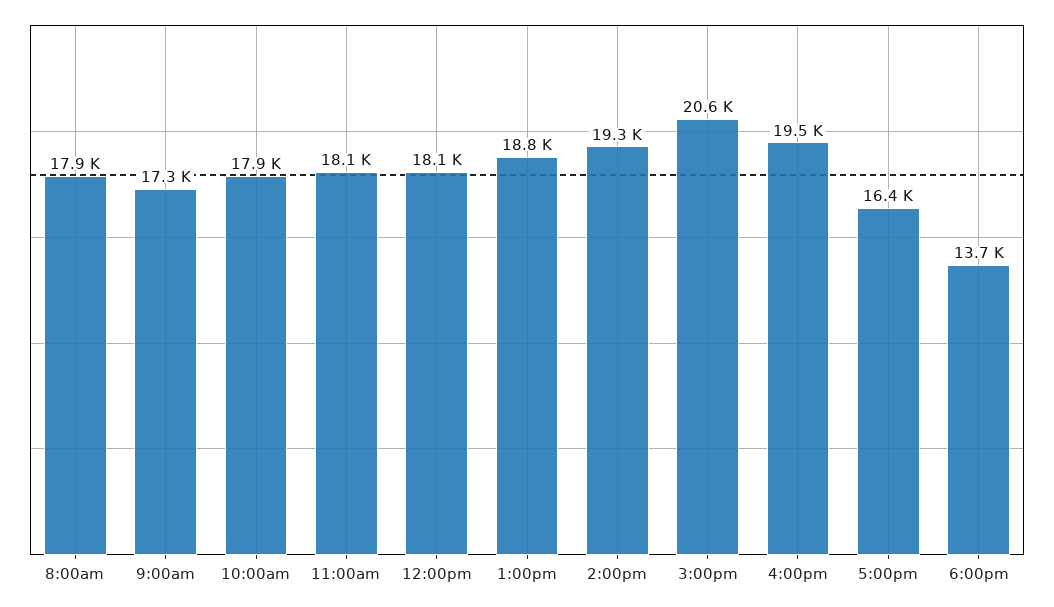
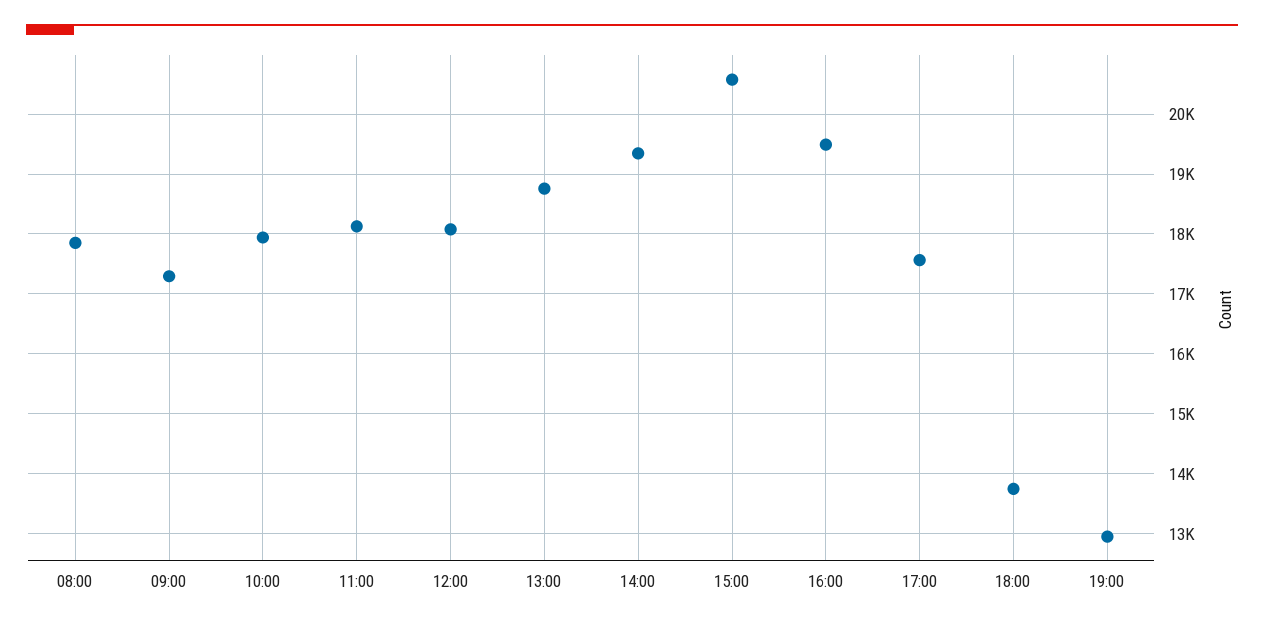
5:00pm: 16400 -> 17600
19:00: none -> 13000

